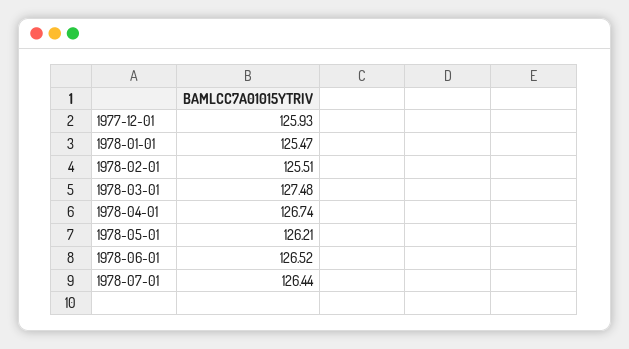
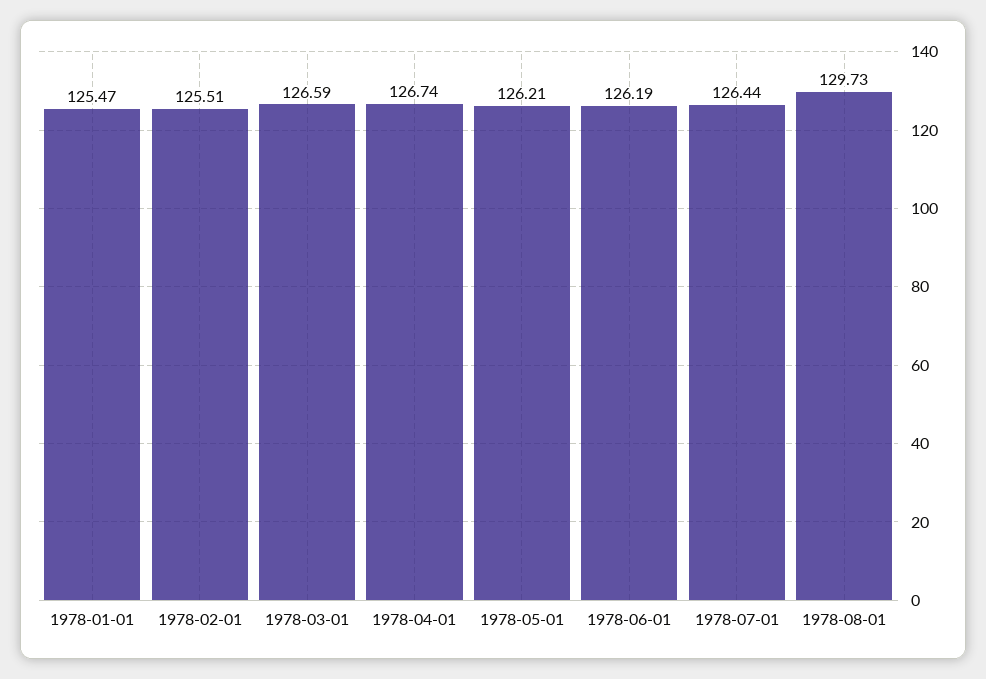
1977-12-01: 125.93 -> none
1978-03-01: 127.48 -> 126.59
1978-06-01: 126.52 -> 126.19
1978-08-01: none -> 129.73

